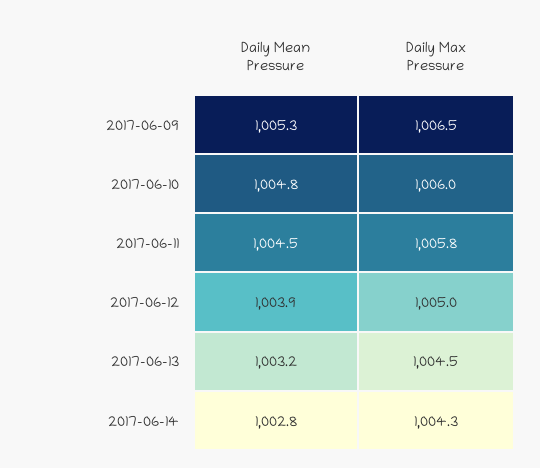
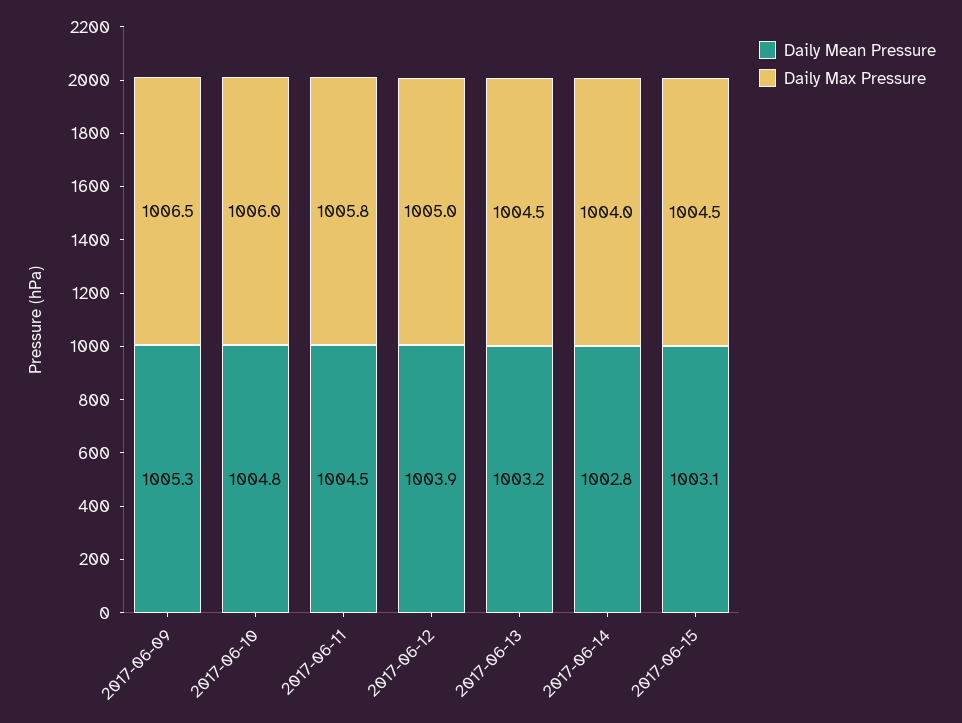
Daily Max Pressure, 2017-06-14: 1004.3 -> 1004
Daily Mean Pressure, 2017-06-15: none -> 1003.1
Daily Max Pressure, 2017-06-15: none -> 1004.5

